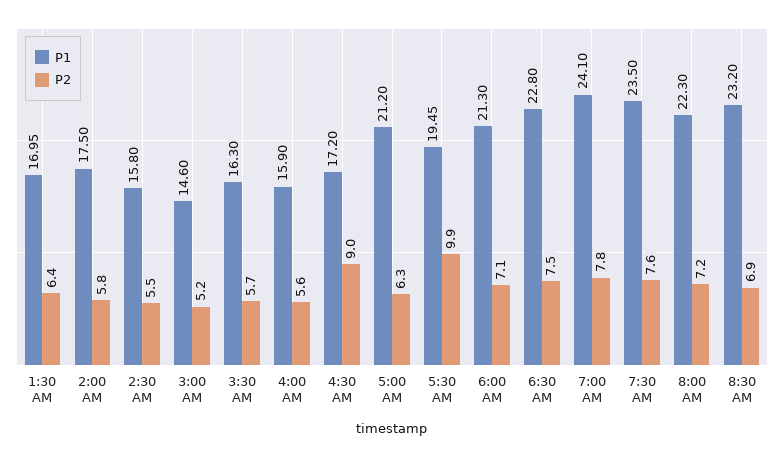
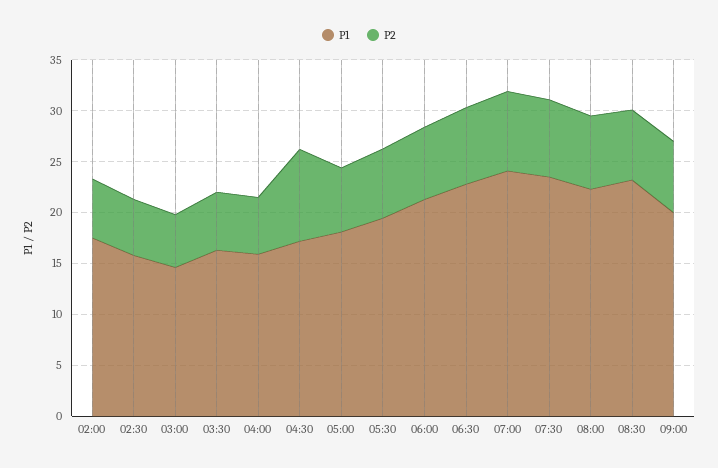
P1, 1:30 AM: 16.95 -> none
P2, 1:30 AM: 6.4 -> none
P1, 5:00 AM: 21.2 -> 18
P2, 5:30 AM: 9.9 -> 7
P1, 09:00: none -> 20
P2, 09:00: none -> 7

